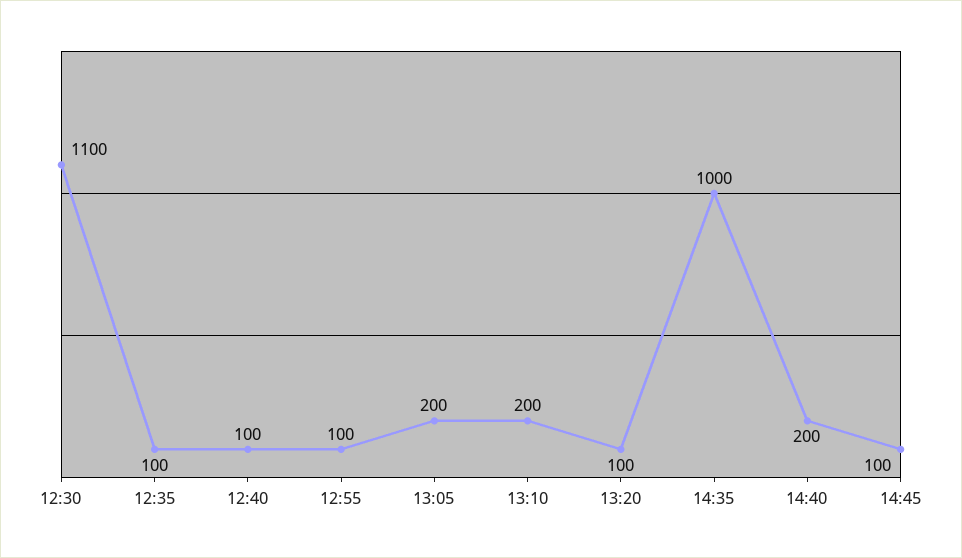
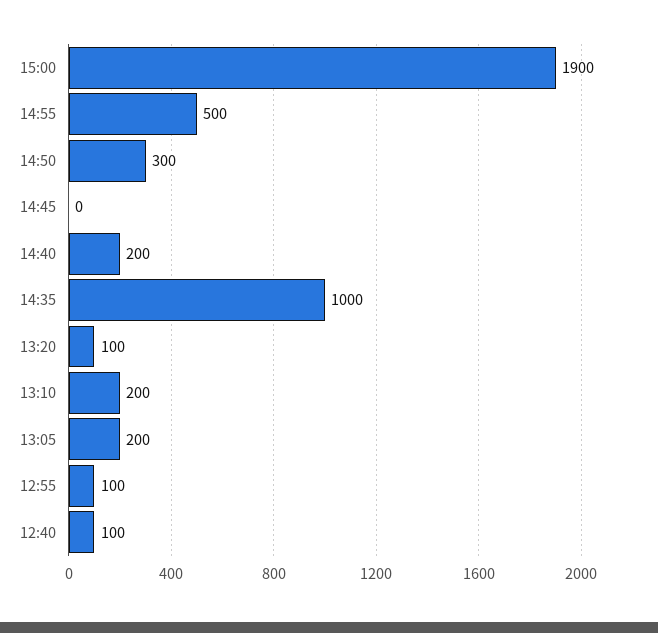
12:30: 1100 -> none
12:35: 100 -> none
14:45: 100 -> 0
15:00: none -> 1900
14:55: none -> 500
14:50: none -> 300

